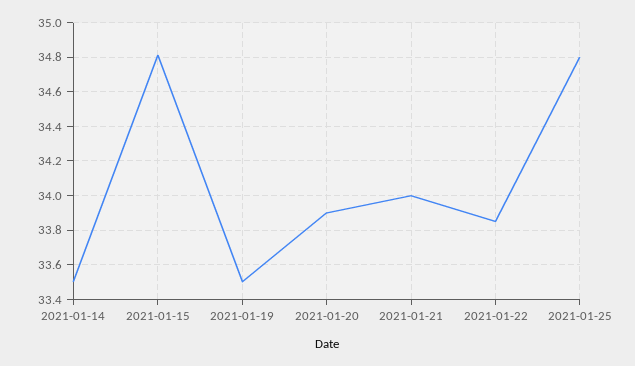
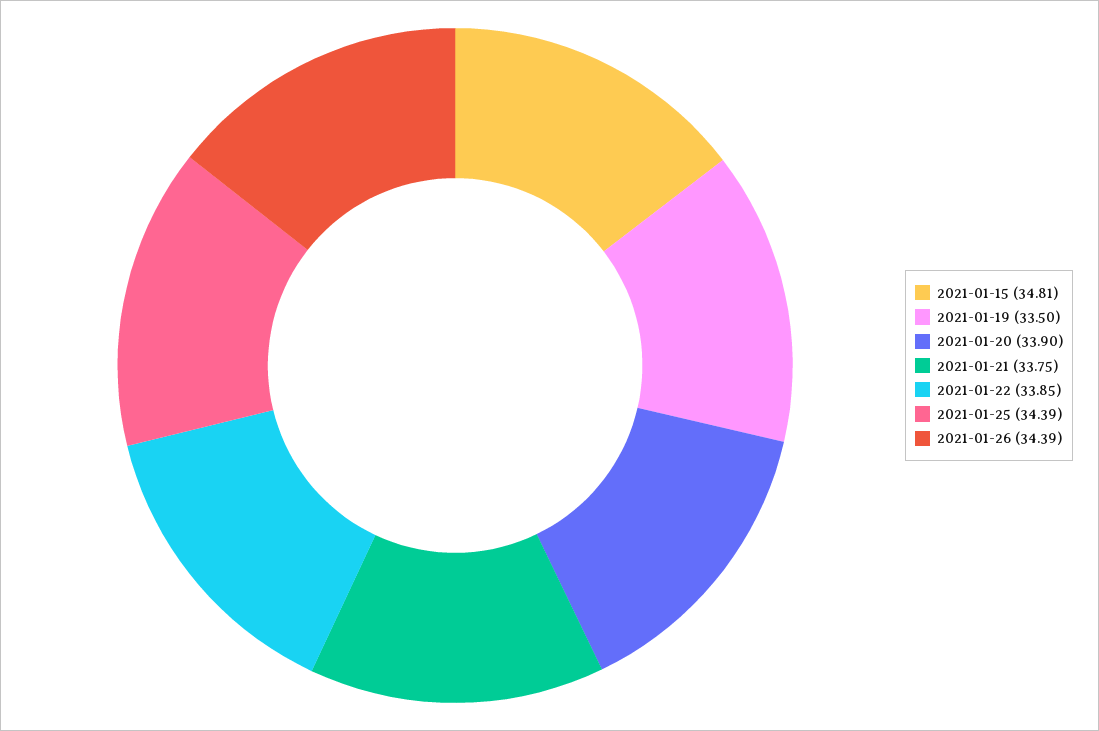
2021-01-14: 33.5 -> none
2021-01-21: 34 -> 33.75
2021-01-25: 34.8 -> 34.39
2021-01-26: none -> 34.39

